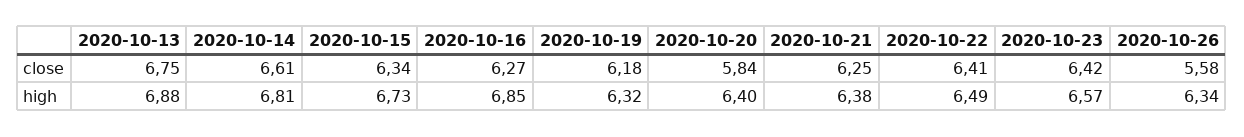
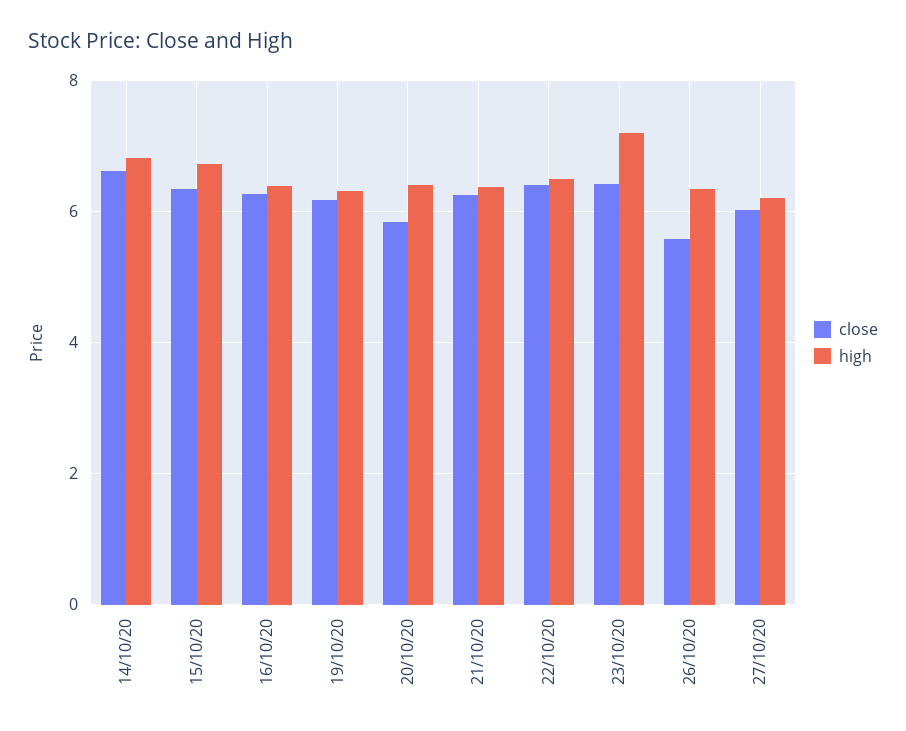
close, 2020-10-13: 6.75 -> none
high, 2020-10-13: 6.88 -> none
high, 2020-10-16: 6.85 -> 6.4
high, 2020-10-23: 6.57 -> 7.2
close, 27/10/20: none -> 6
high, 27/10/20: none -> 6.2

